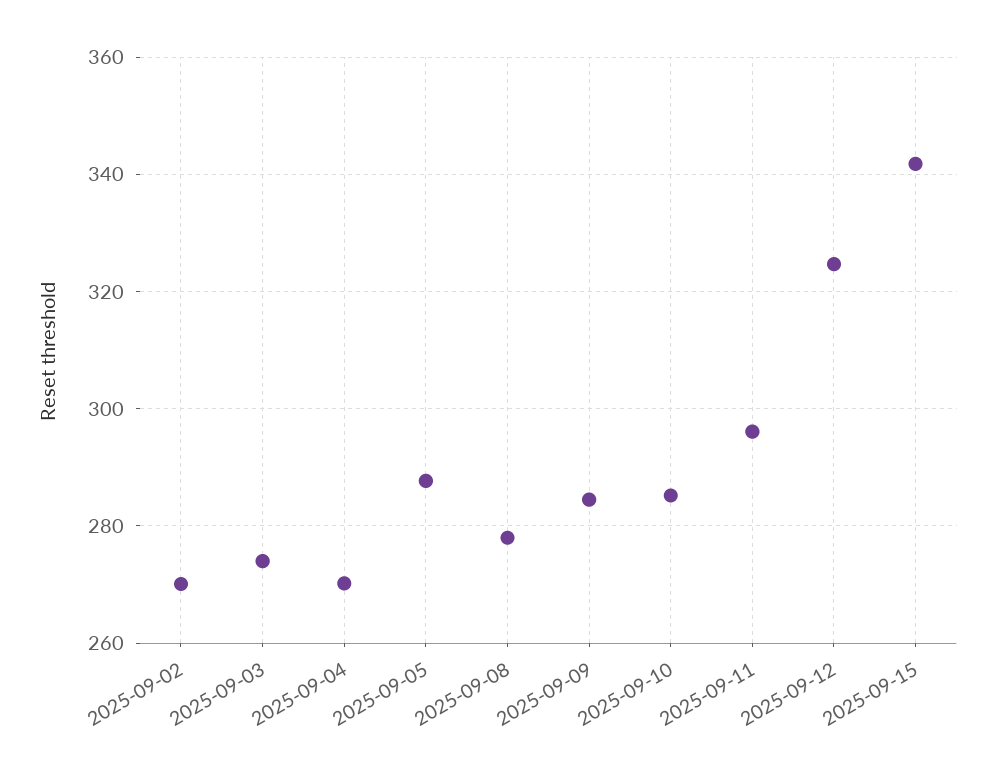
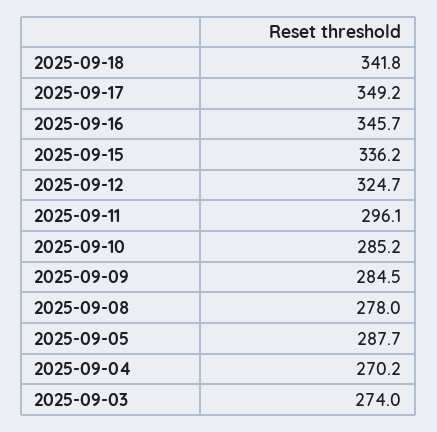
2025-09-02: 270 -> none
2025-09-15: 342 -> 336.2
2025-09-18: none -> 341.8
2025-09-17: none -> 349.2
2025-09-16: none -> 345.7

